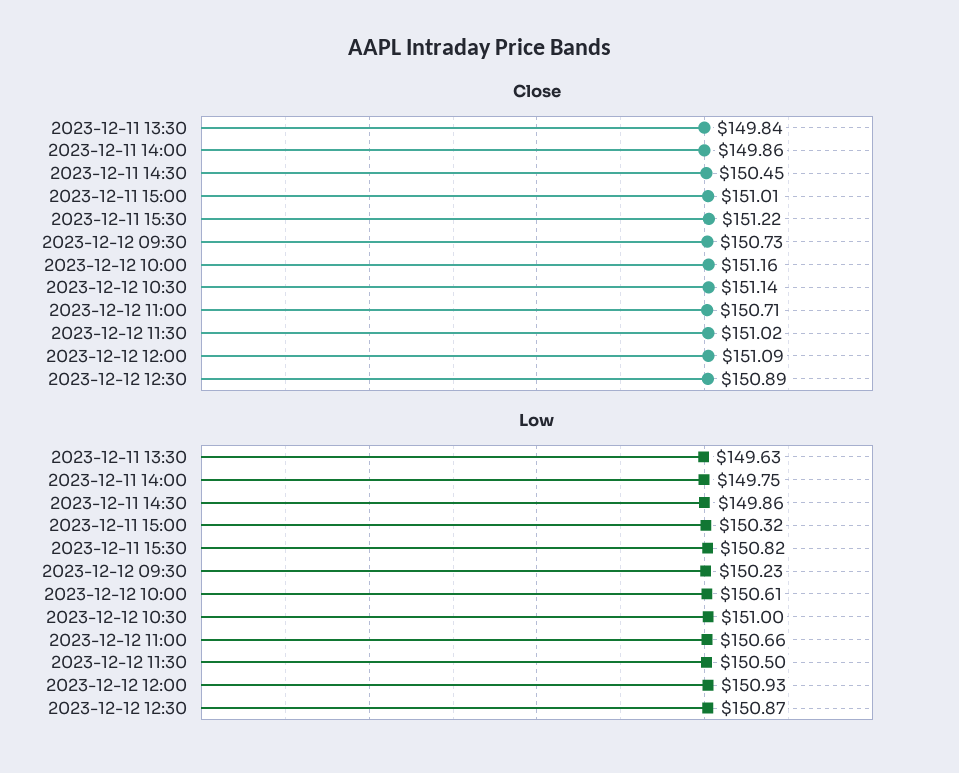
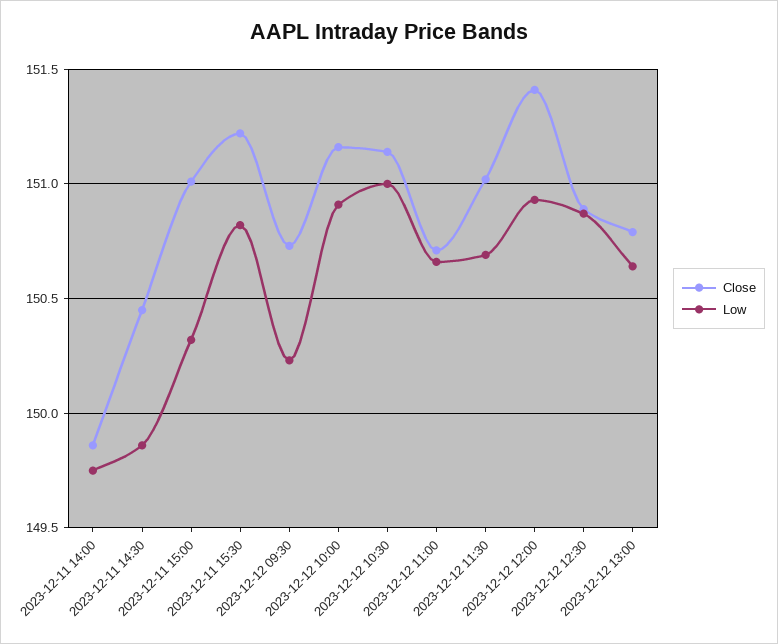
Close, 2023-12-11 13:30: 149.84 -> none
Close, 2023-12-12 12:00: 151.09 -> 151.4
Low, 2023-12-11 13:30: 149.63 -> none
Low, 2023-12-12 10:00: 150.61 -> 150.9
Low, 2023-12-12 11:30: 150.5 -> 150.7
Close, 2023-12-12 13:00: none -> 150.8
Low, 2023-12-12 13:00: none -> 150.65

